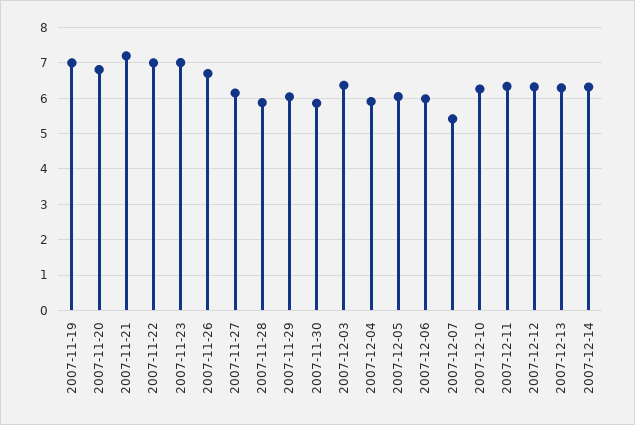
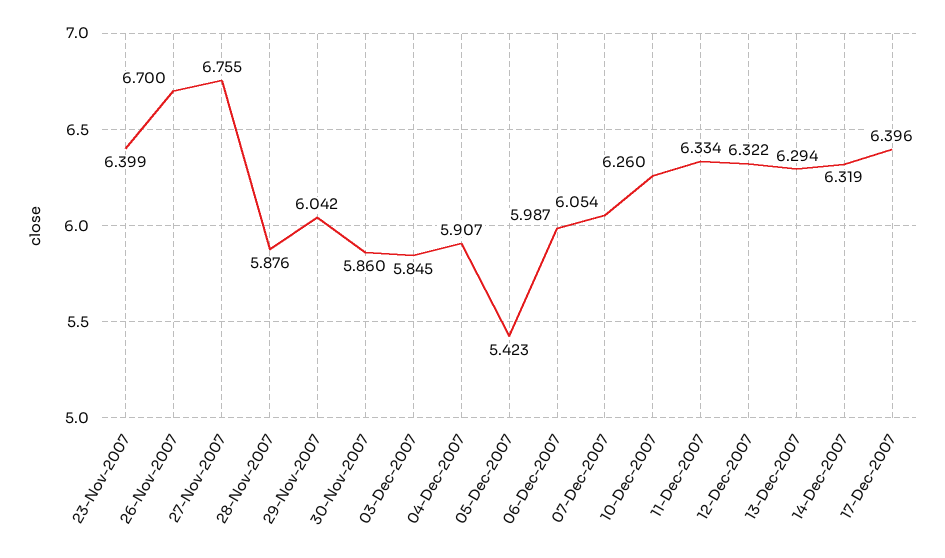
2007-11-19: 7 -> none
2007-11-20: 6.8 -> none
2007-11-21: 7.2 -> none
2007-11-22: 7 -> none
2007-11-23: 7 -> 6.399
2007-11-27: 6.2 -> 6.755
2007-12-03: 6.4 -> 5.845
2007-12-05: 6 -> 5.423
2007-12-07: 5.4 -> 6.054
17-Dec-2007: none -> 6.396

